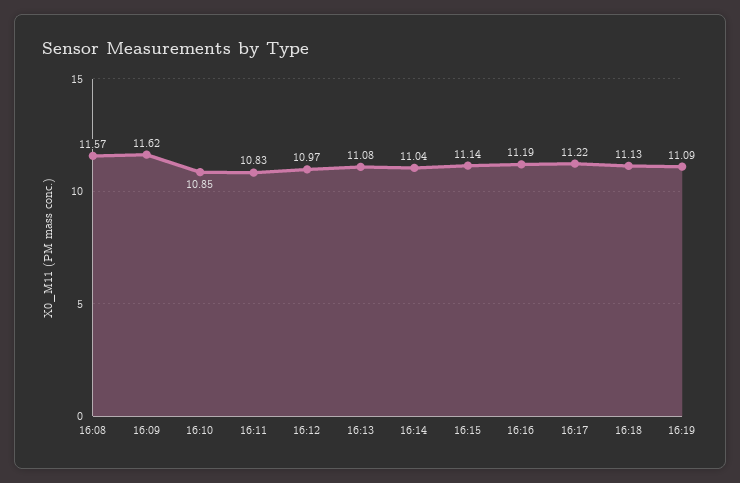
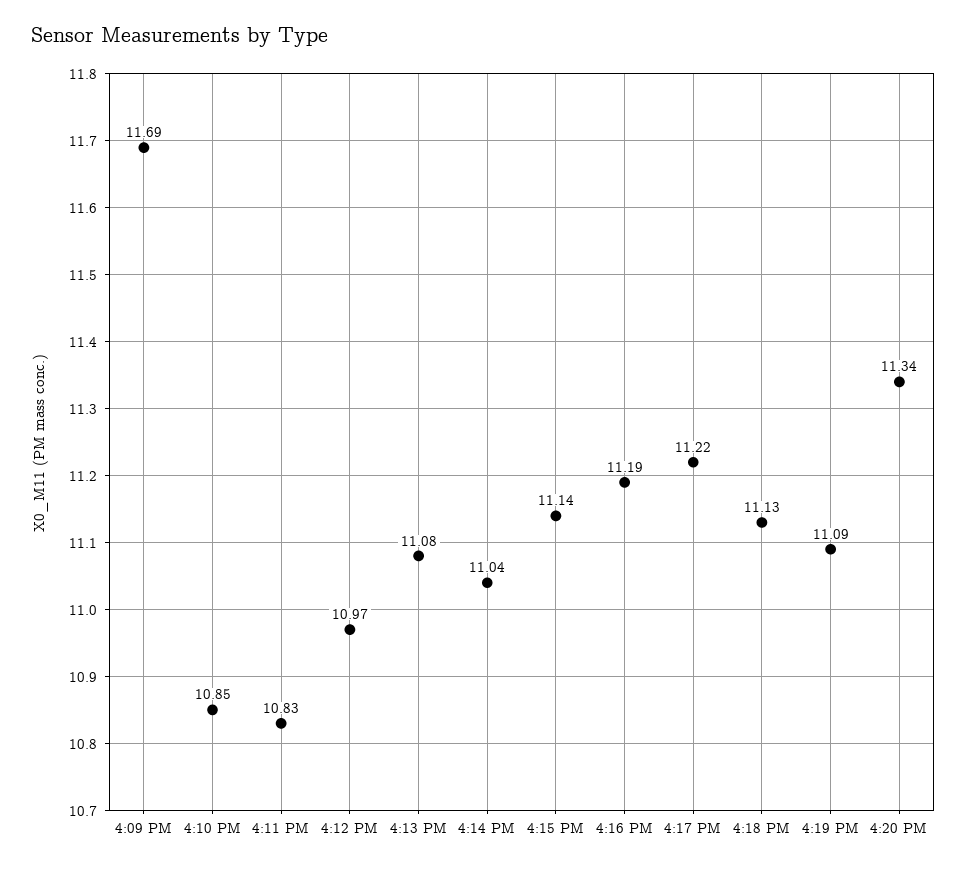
16:08: 11.57 -> none
16:09: 11.62 -> 11.69
4:20 PM: none -> 11.34

